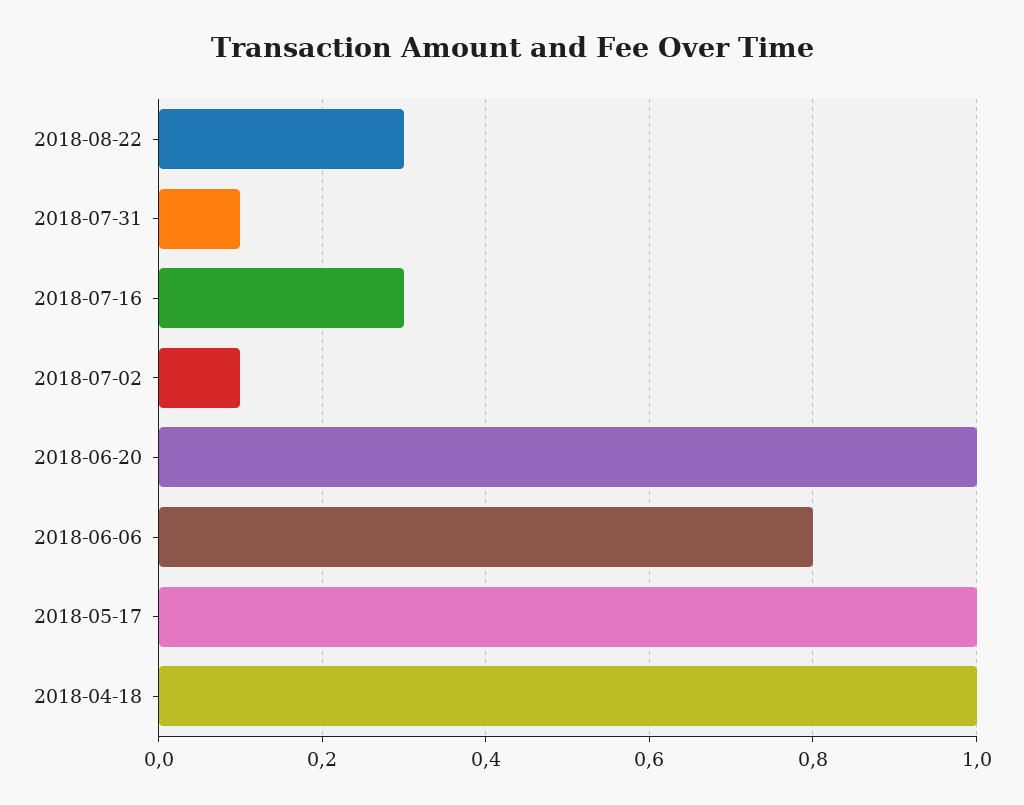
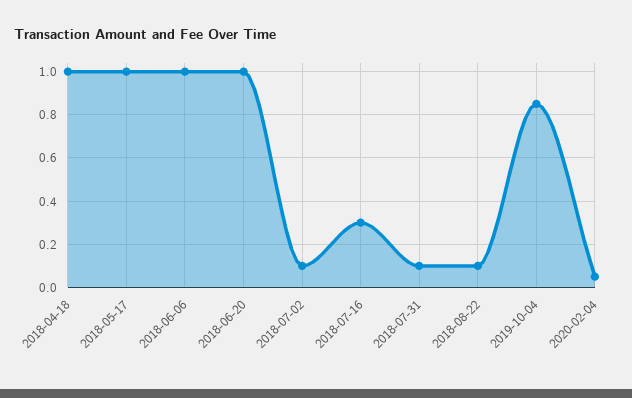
2018-08-22: 0.3 -> 0.1
2018-06-06: 0.8 -> 1
2019-10-04: none -> 0.85
2020-02-04: none -> 0.05

